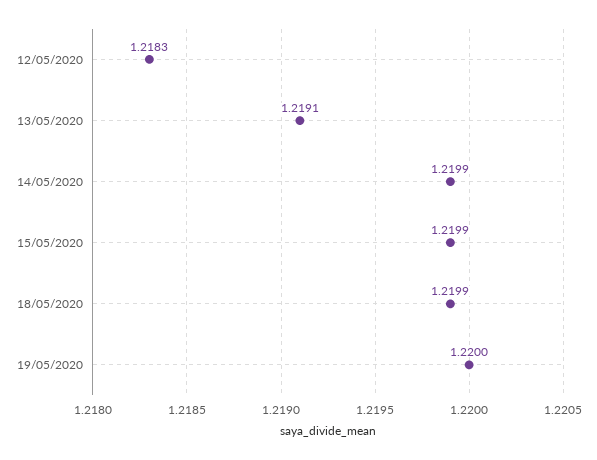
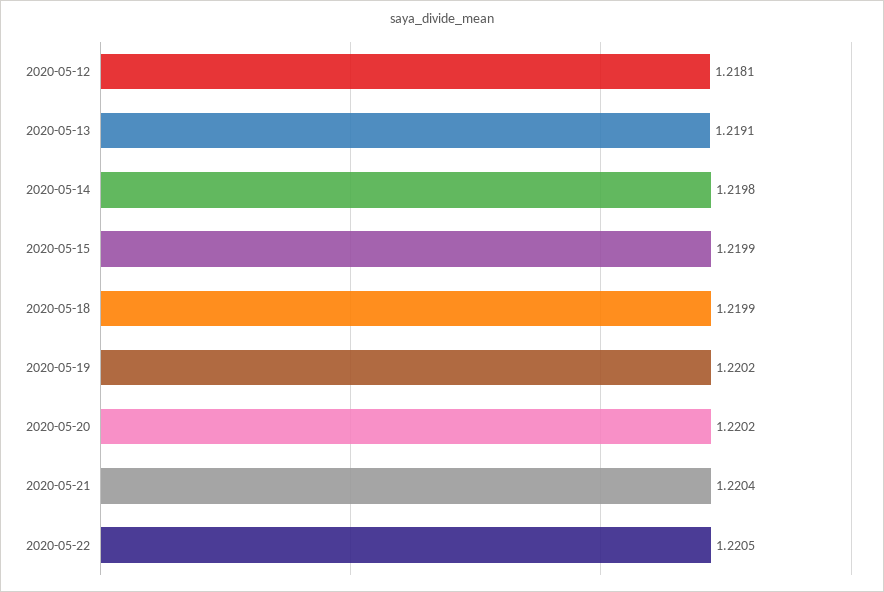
12/05/2020: 1.2183 -> 1.2181
14/05/2020: 1.2199 -> 1.2198
19/05/2020: 1.22 -> 1.2202
2020-05-20: none -> 1.2202
2020-05-21: none -> 1.2204
2020-05-22: none -> 1.2205

